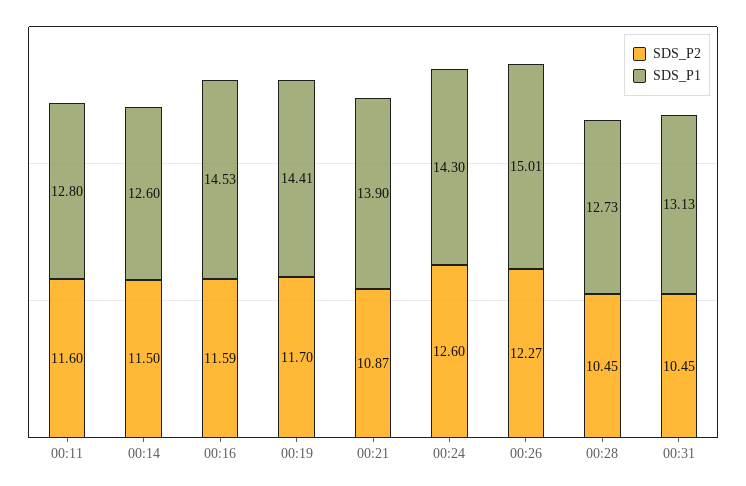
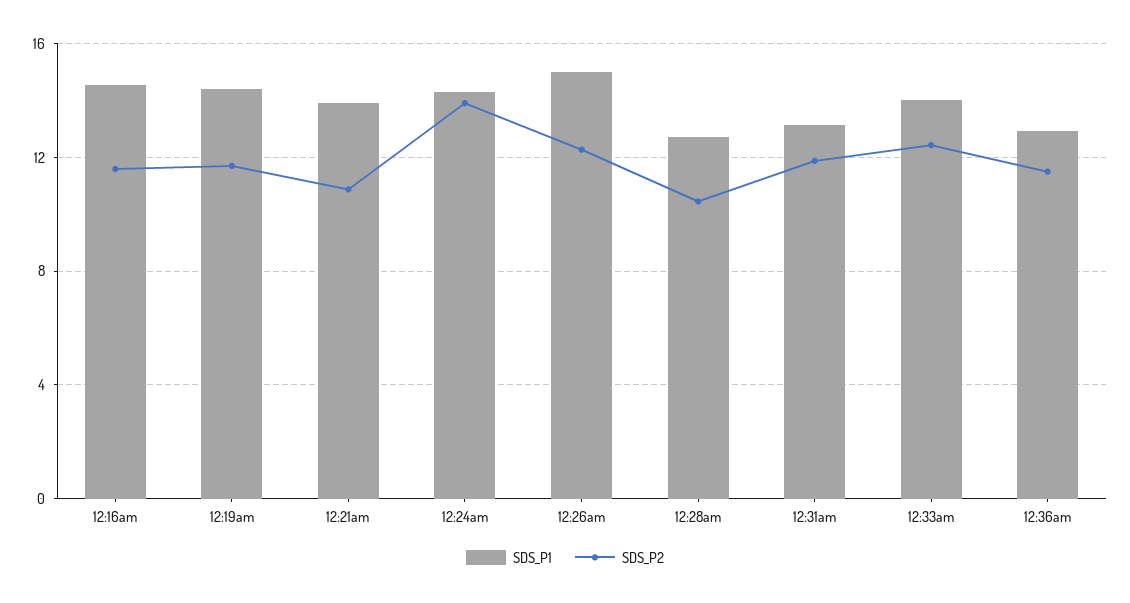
SDS_P2, 00:11: 11.6 -> none
SDS_P1, 00:11: 12.8 -> none
SDS_P2, 00:14: 11.5 -> none
SDS_P1, 00:14: 12.6 -> none
SDS_P2, 00:24: 12.6 -> 14
SDS_P2, 00:31: 10.45 -> 12
SDS_P1, 12:33am: none -> 14
SDS_P2, 12:33am: none -> 12.5
SDS_P1, 12:36am: none -> 13
SDS_P2, 12:36am: none -> 11.5

